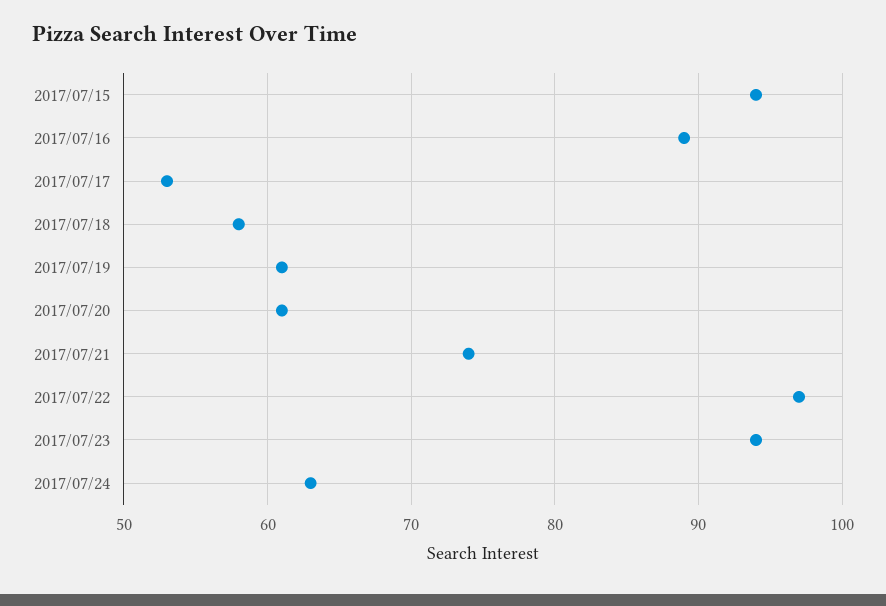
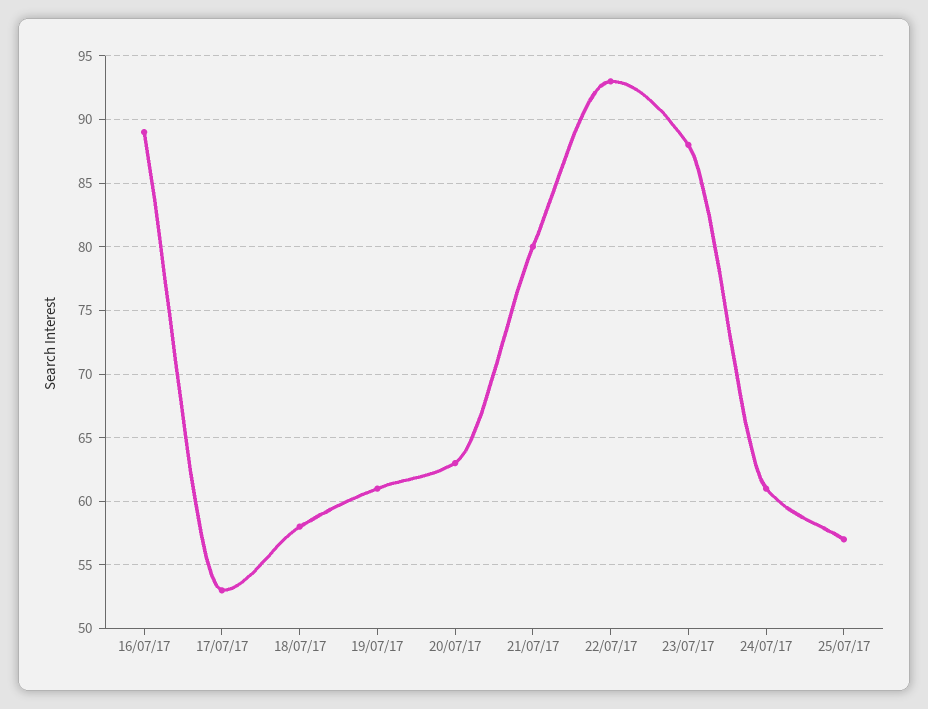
2017/07/15: 94 -> none
2017/07/20: 61 -> 63
2017/07/21: 74 -> 80
2017/07/22: 97 -> 93
2017/07/23: 94 -> 88
2017/07/24: 63 -> 61
25/07/17: none -> 57

